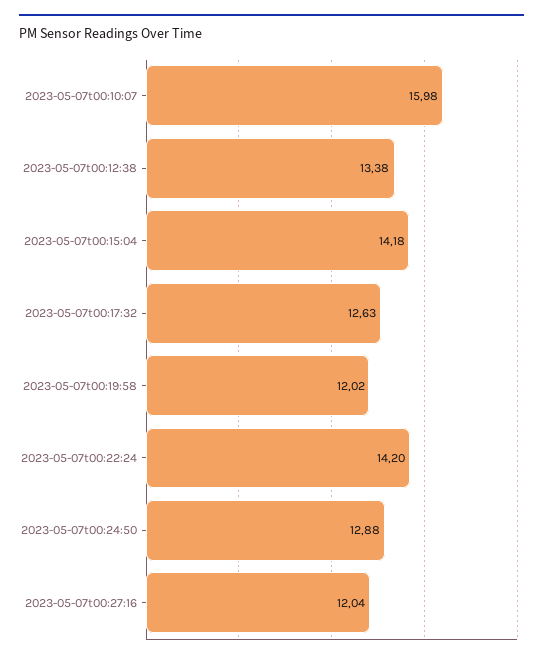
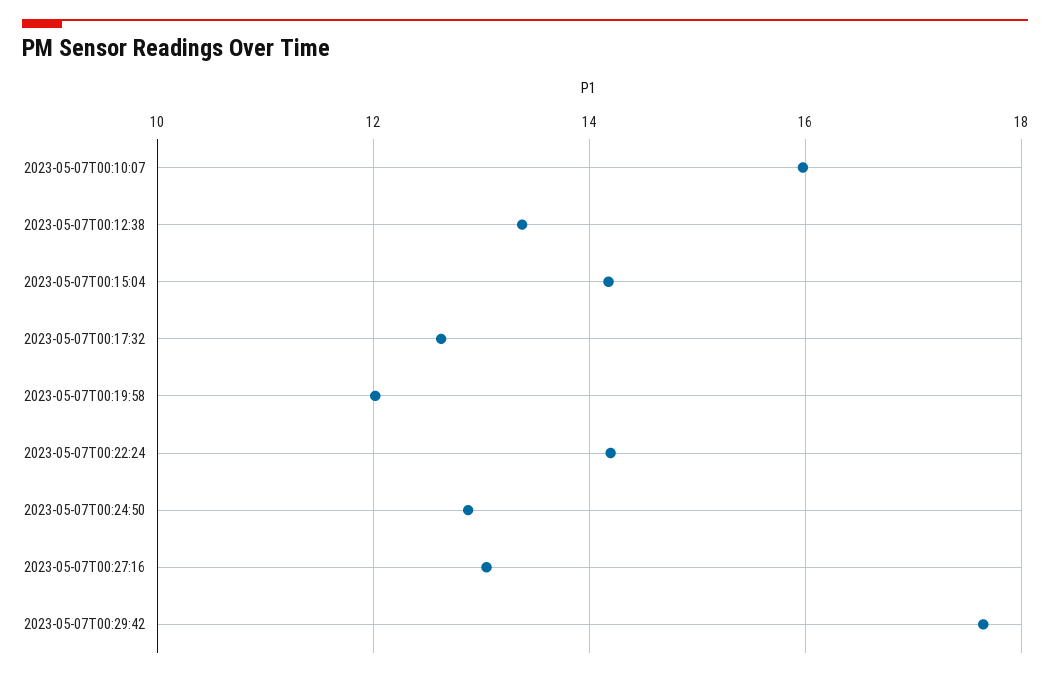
2023-05-07t00:27:16: 12.04 -> 13
2023-05-07T00:29:42: none -> 17.6

